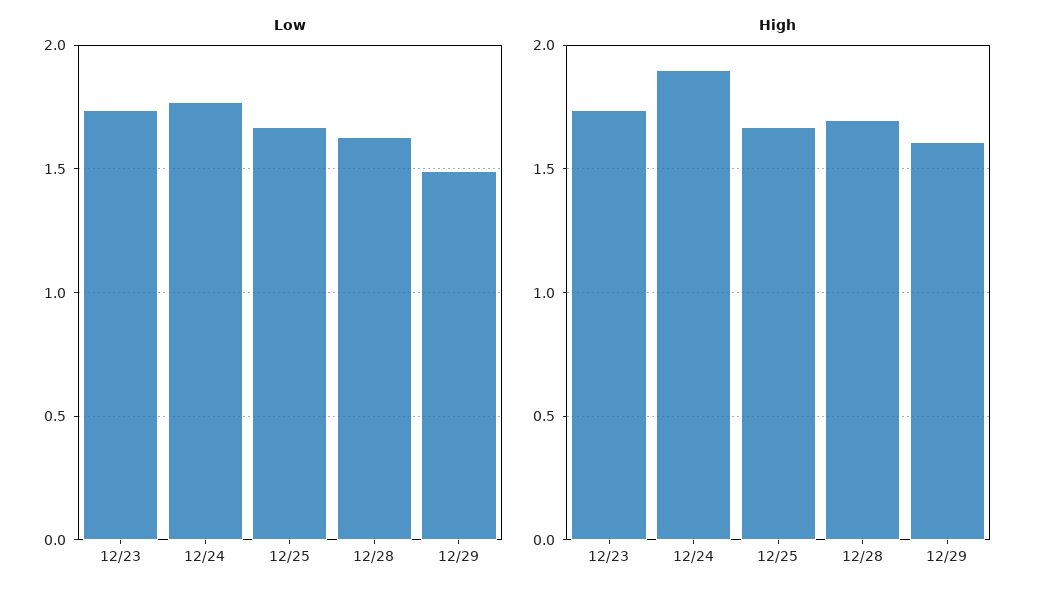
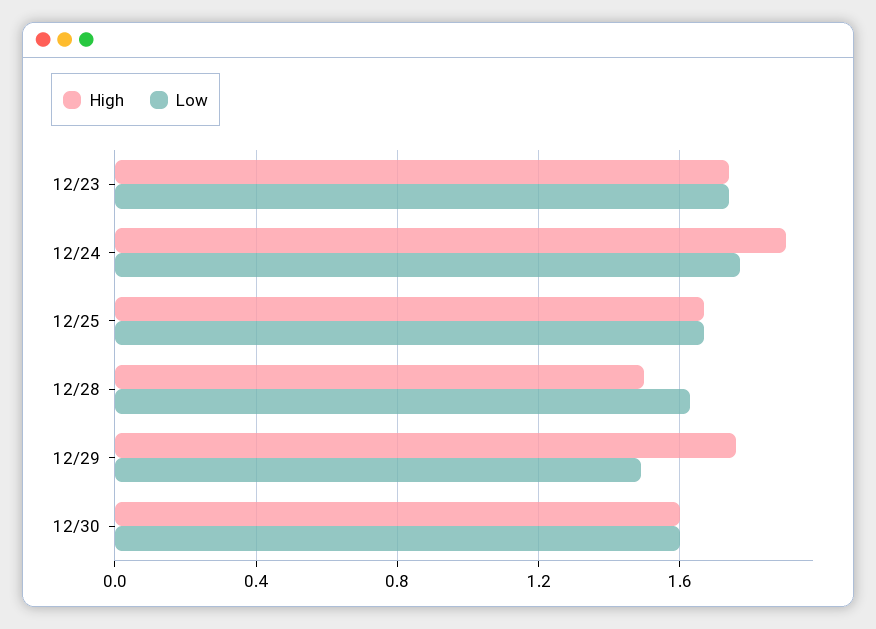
High, 12/28: 1.7 -> 1.5
High, 12/29: 1.6 -> 1.75
High, 12/30: none -> 1.6
Low, 12/30: none -> 1.6

